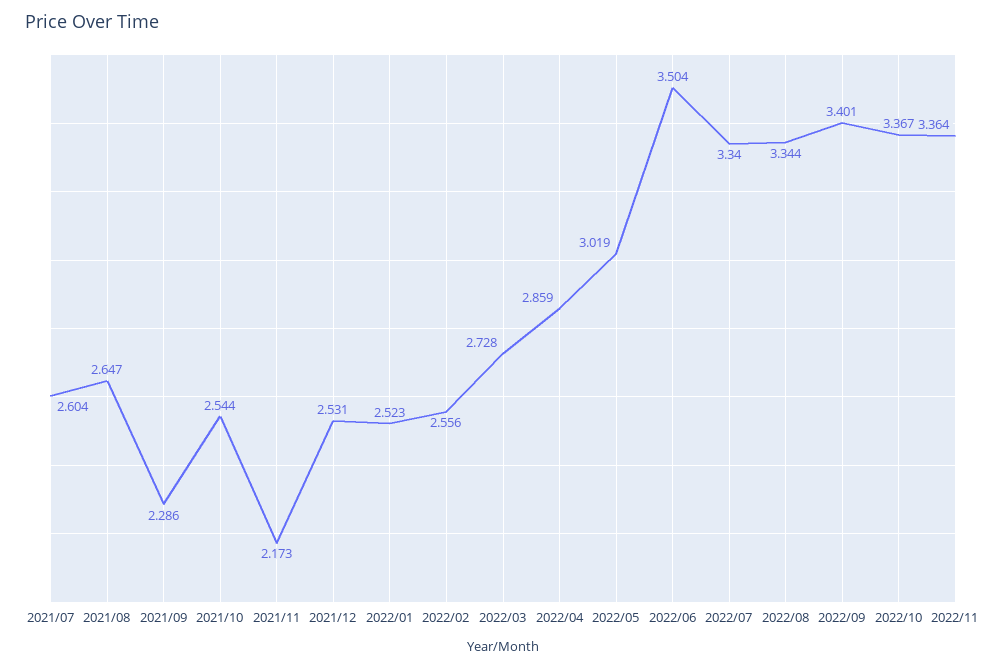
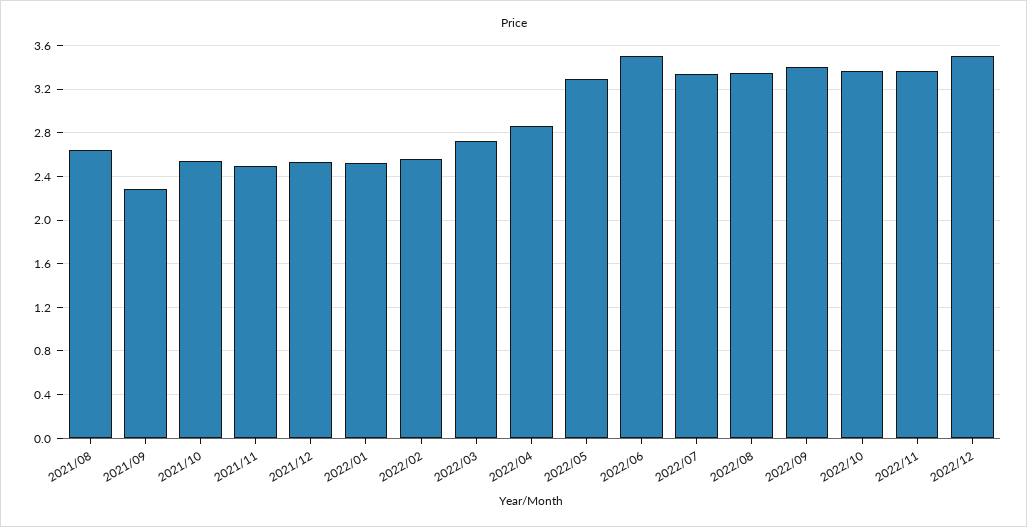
2021/07: 2.604 -> none
2021/11: 2.173 -> 2.5
2022/05: 3.019 -> 3.3
2022/12: none -> 3.5

